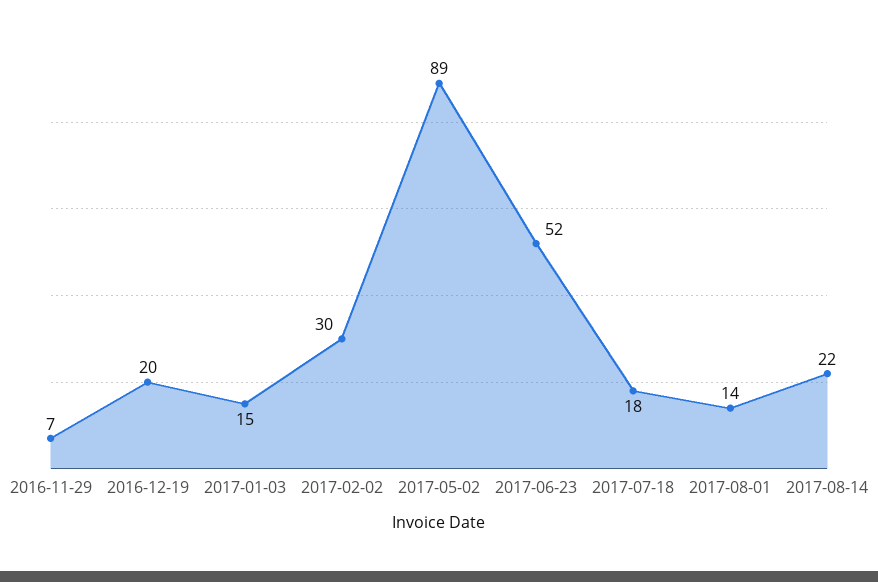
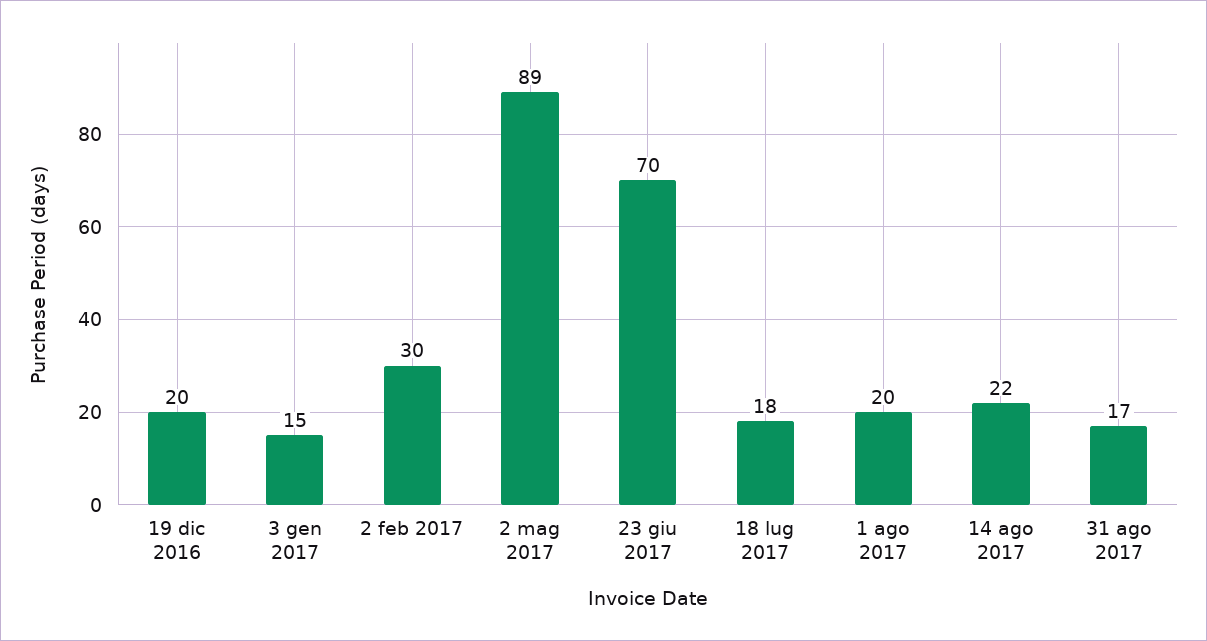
2016-11-29: 7 -> none
2017-06-23: 52 -> 70
2017-08-01: 14 -> 20
31 ago 2017: none -> 17

